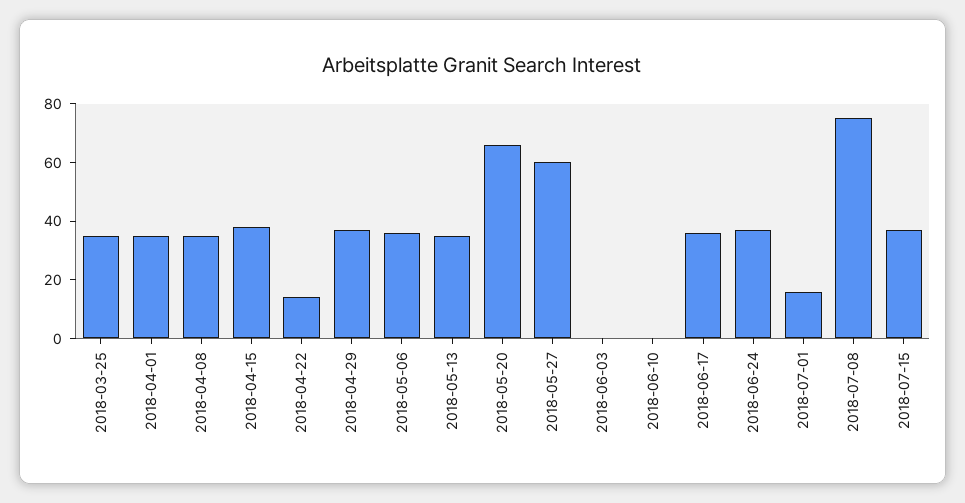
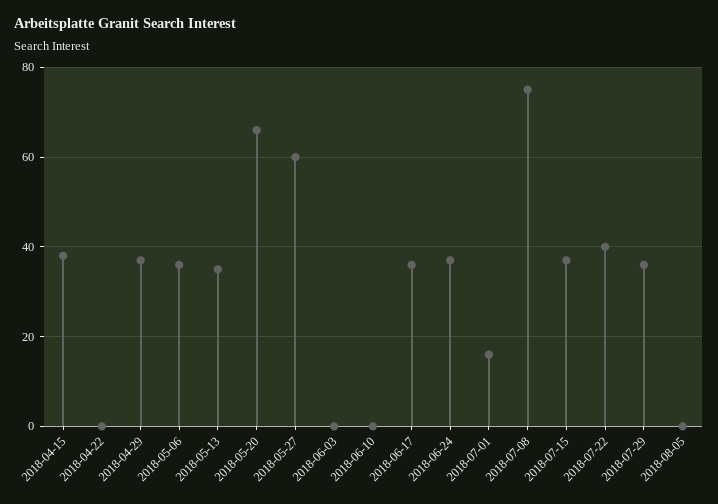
2018-03-25: 35 -> none
2018-04-01: 35 -> none
2018-04-08: 35 -> none
2018-04-22: 15 -> 0
2018-07-22: none -> 40
2018-07-29: none -> 35
2018-08-05: none -> 0

